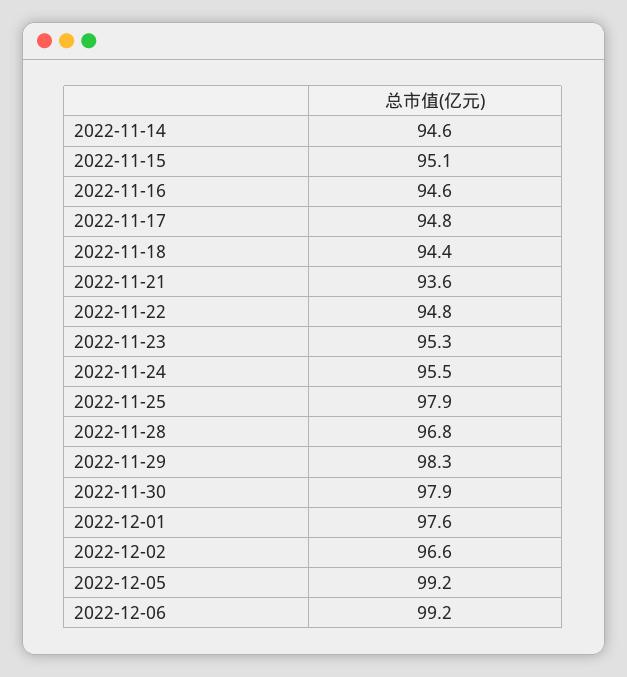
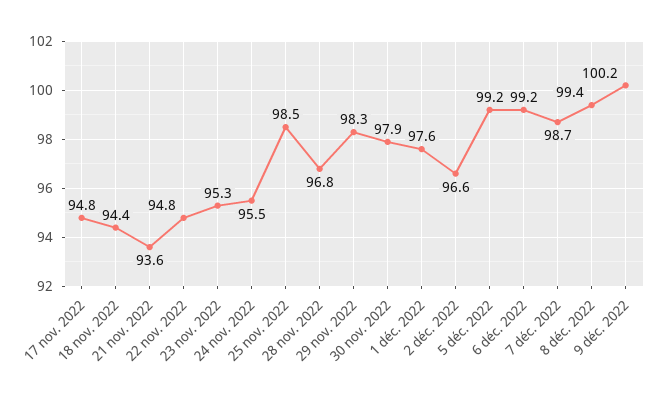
2022-11-14: 94.6 -> none
2022-11-15: 95.1 -> none
2022-11-16: 94.6 -> none
2022-11-25: 97.9 -> 98.5
7 déc. 2022: none -> 98.7
8 déc. 2022: none -> 99.4
9 déc. 2022: none -> 100.2

